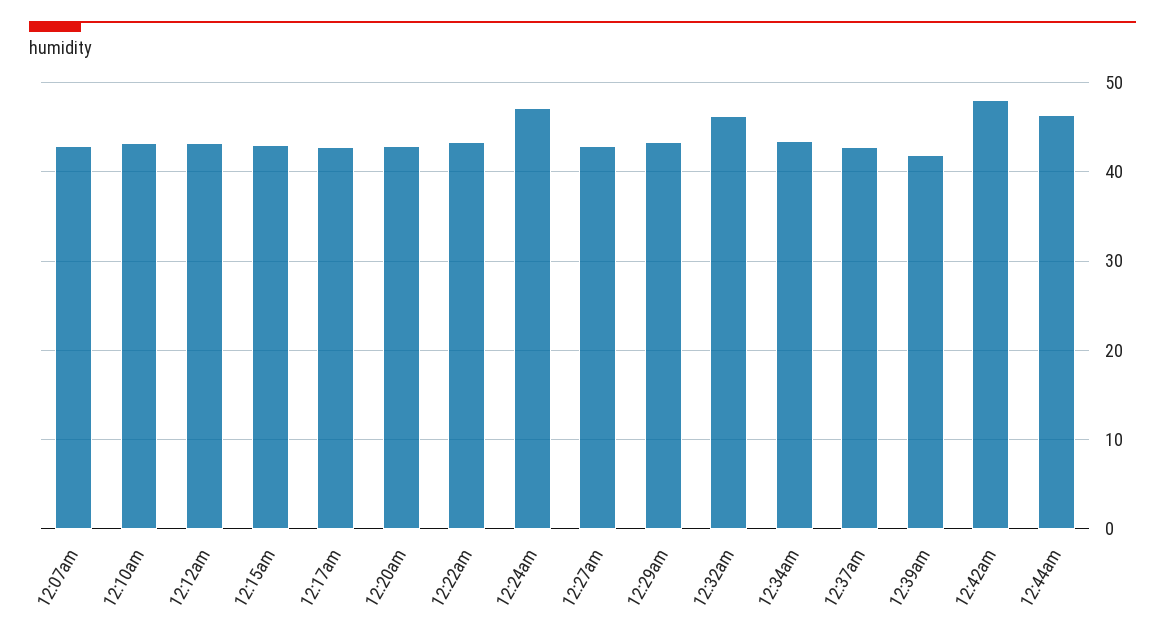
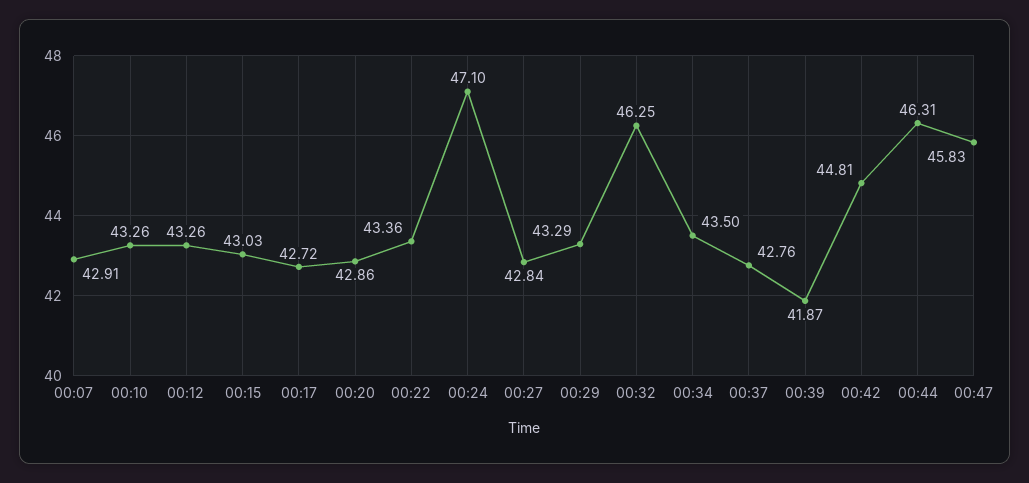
12:42am: 48 -> 44.81
00:47: none -> 45.83

